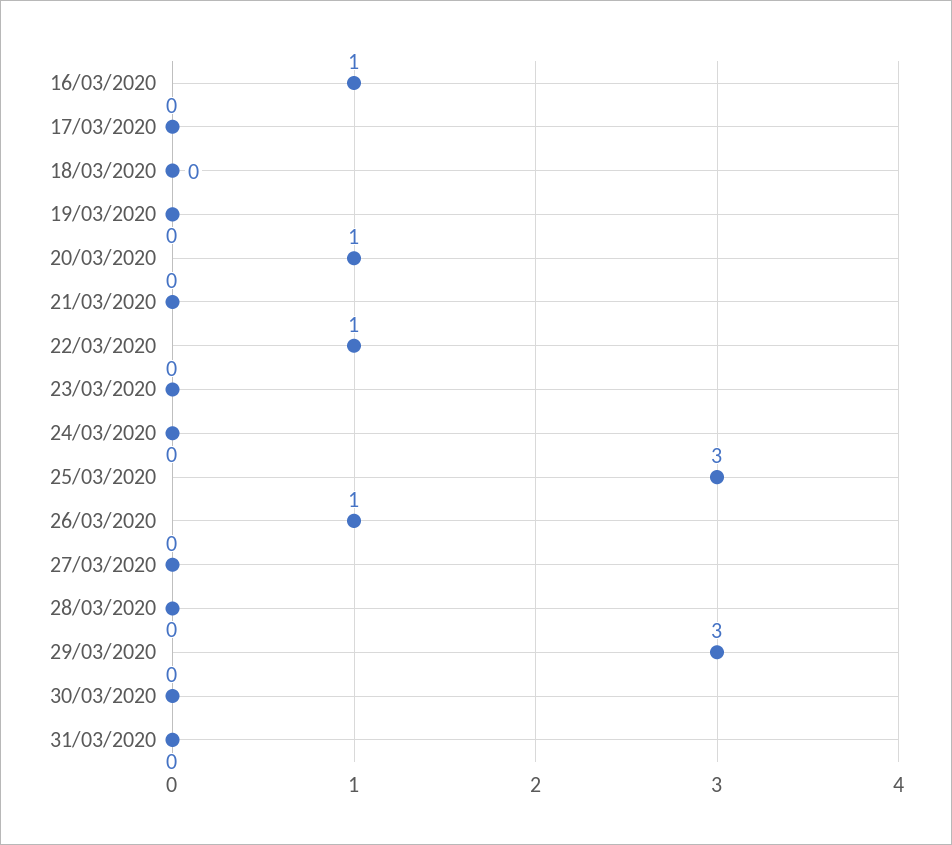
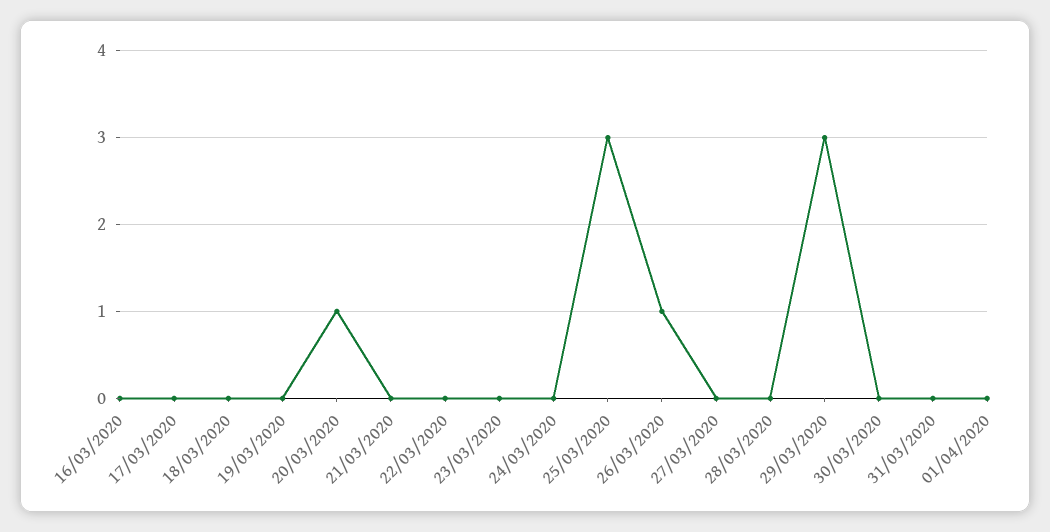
16/03/2020: 1 -> 0
22/03/2020: 1 -> 0
01/04/2020: none -> 0

